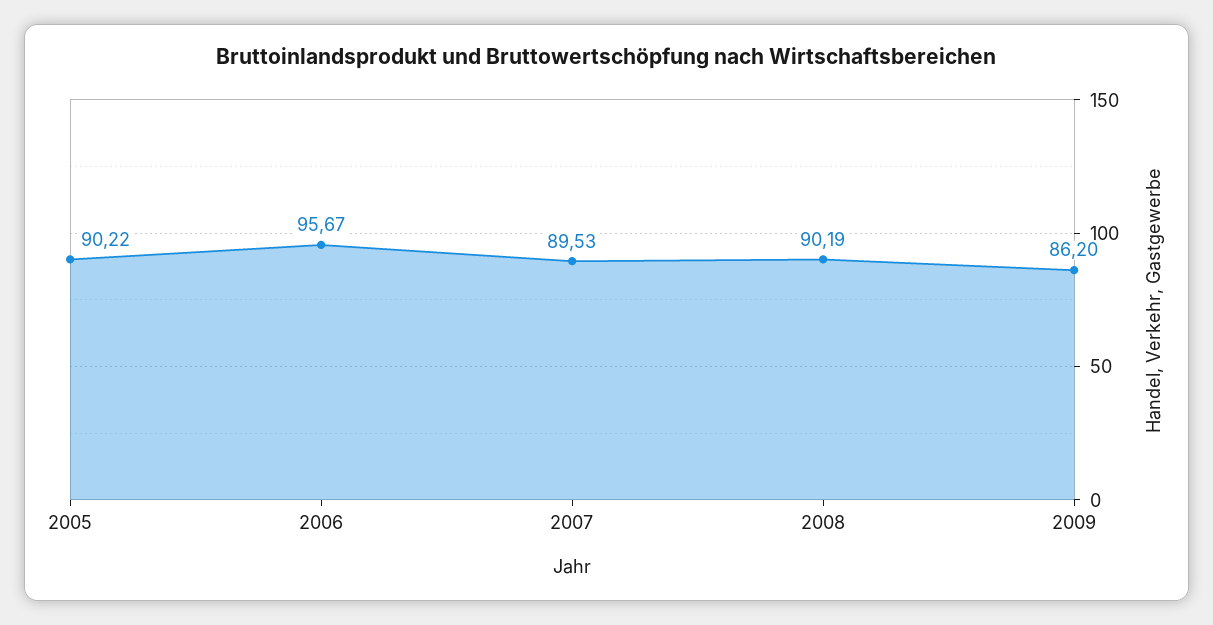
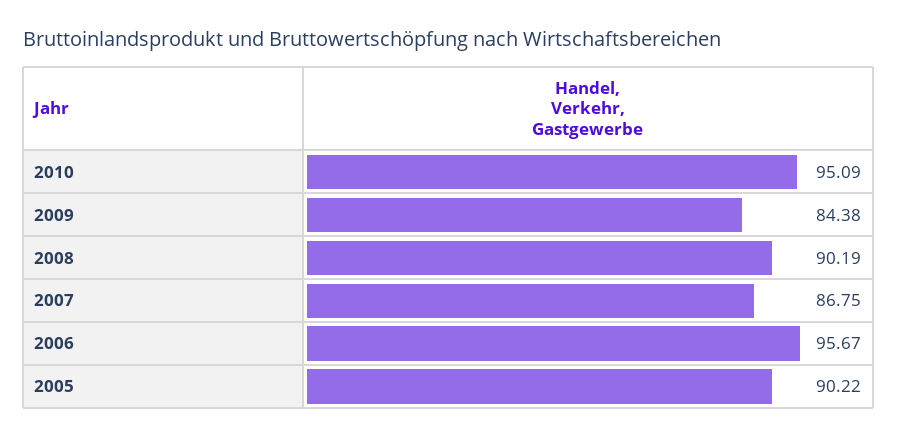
2007: 89.53 -> 86.75
2009: 86.2 -> 84.38
2010: none -> 95.09

